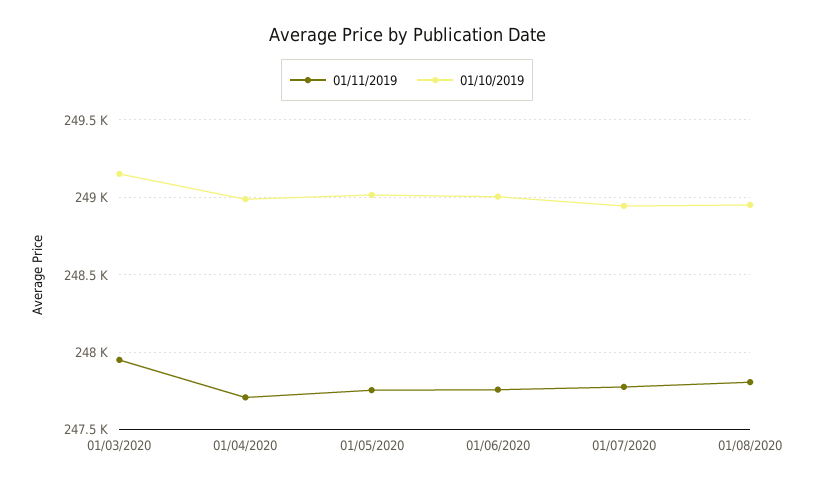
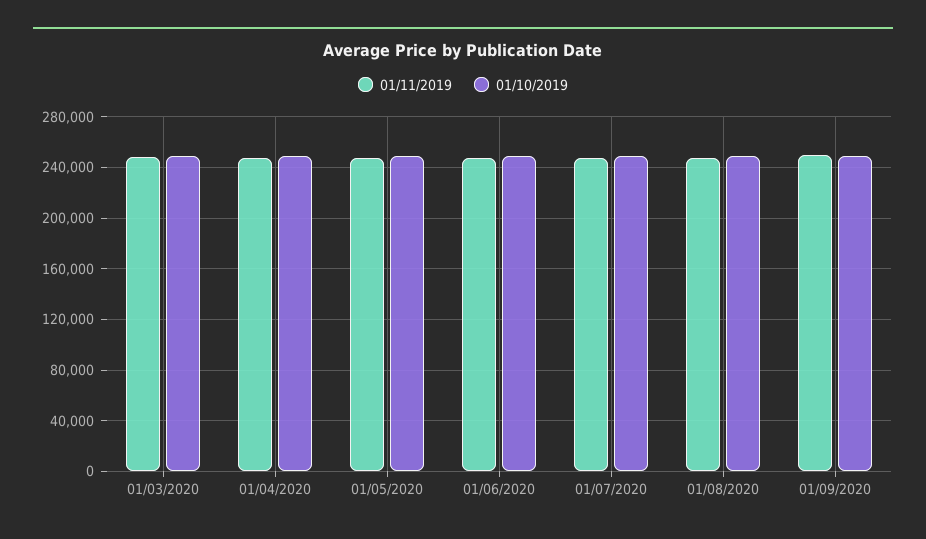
01/11/2019, 01/09/2020: none -> 250000
01/10/2019, 01/09/2020: none -> 250000

